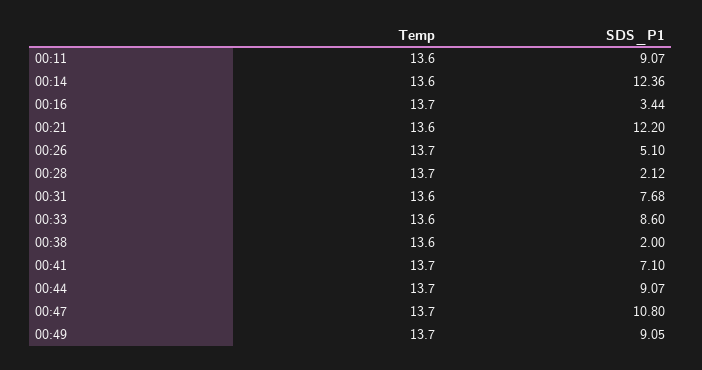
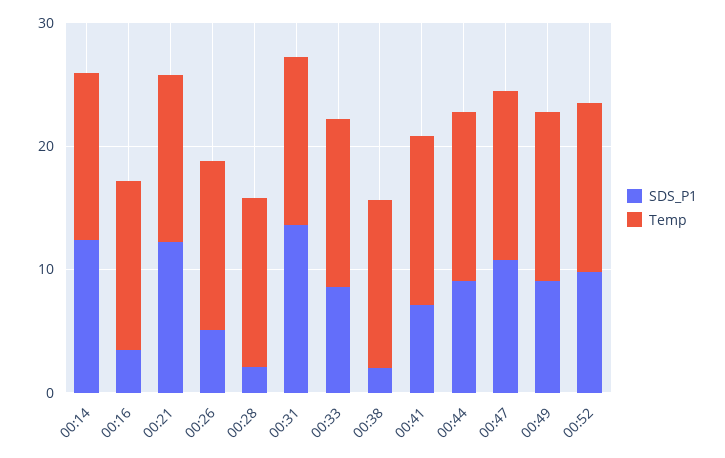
Temp, 00:11: 13.6 -> none
SDS_P1, 00:11: 9.07 -> none
SDS_P1, 00:31: 7.68 -> 14
SDS_P1, 00:52: none -> 10
Temp, 00:52: none -> 14

